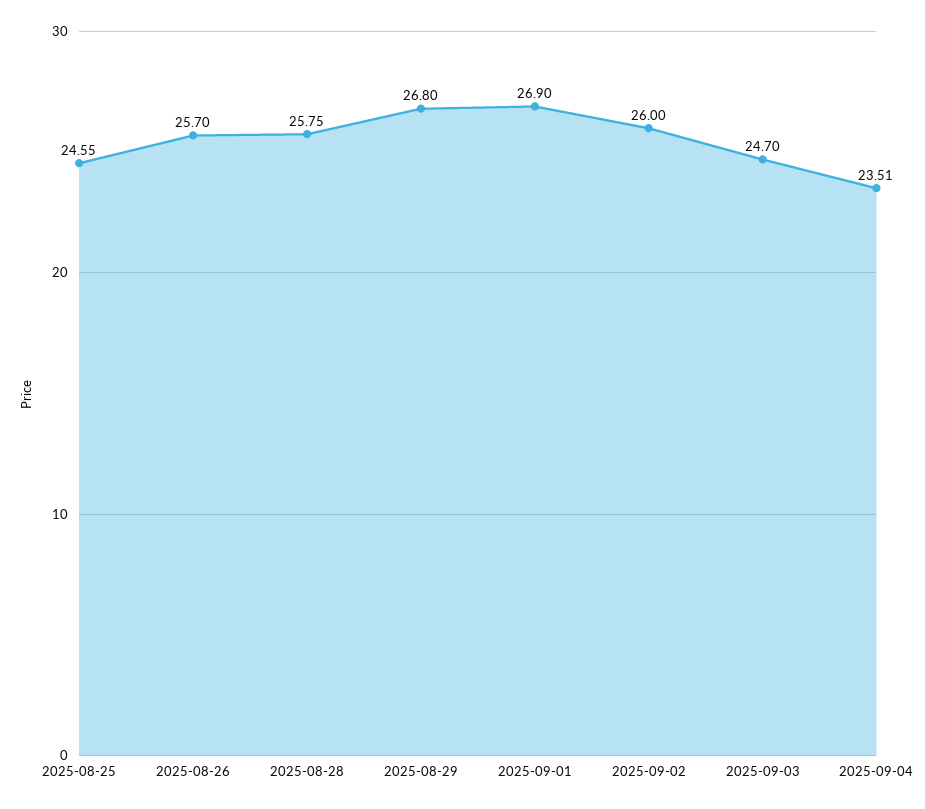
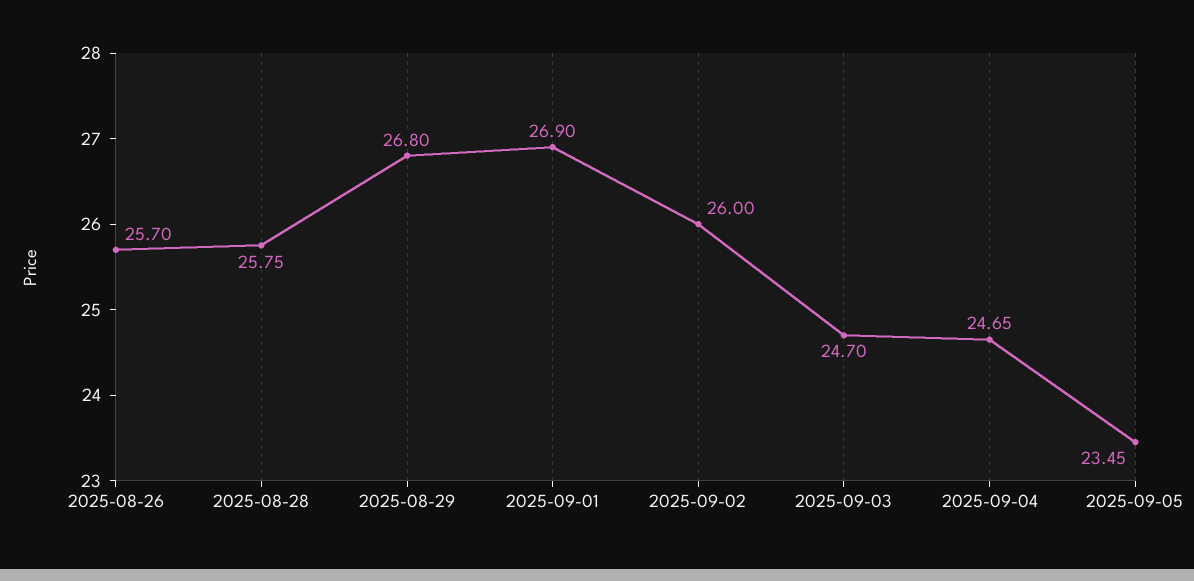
2025-08-25: 24.55 -> none
2025-09-04: 23.51 -> 24.65
2025-09-05: none -> 23.45

